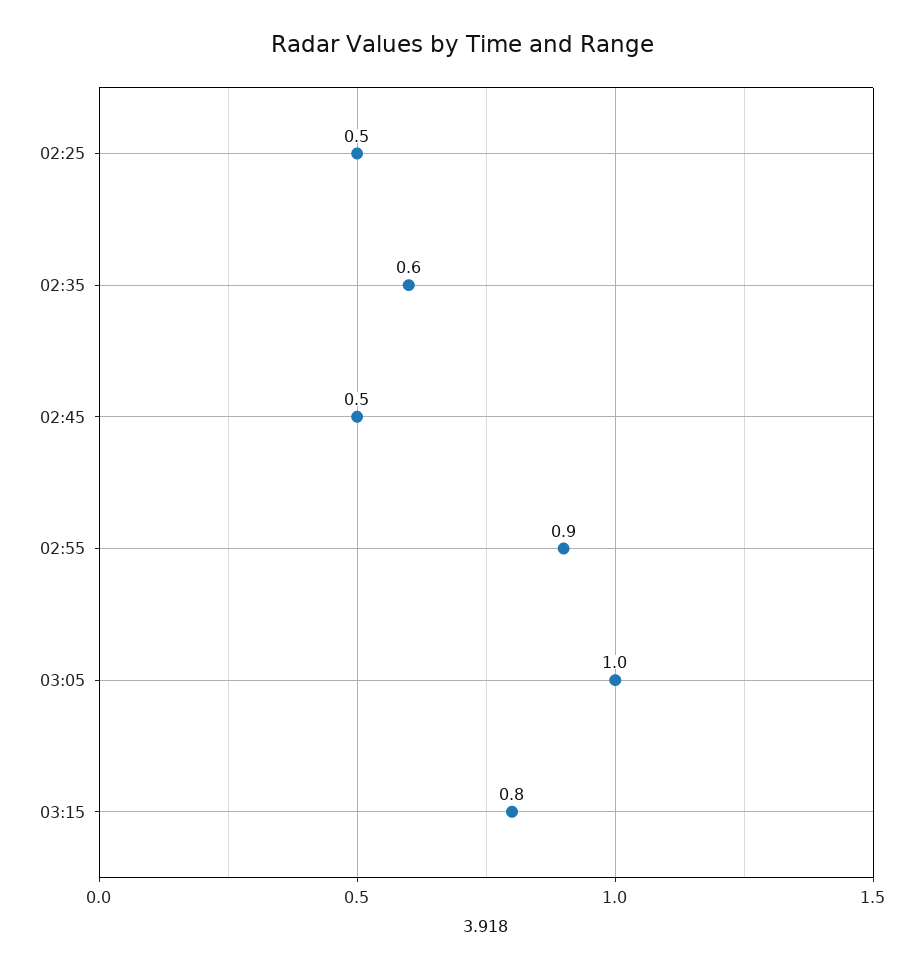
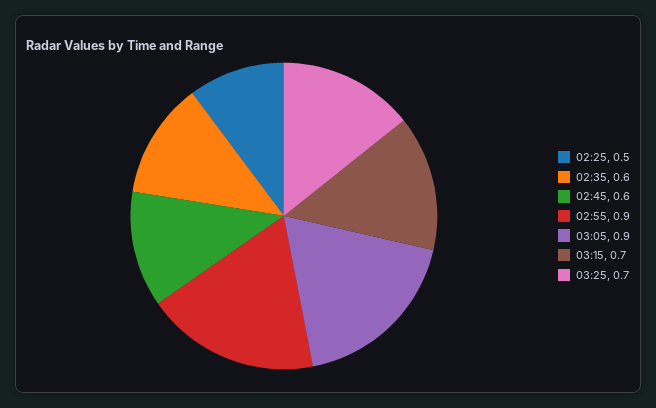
02:45: 0.5 -> 0.6
03:05: 1 -> 0.9
03:15: 0.8 -> 0.7
03:25: none -> 0.7

